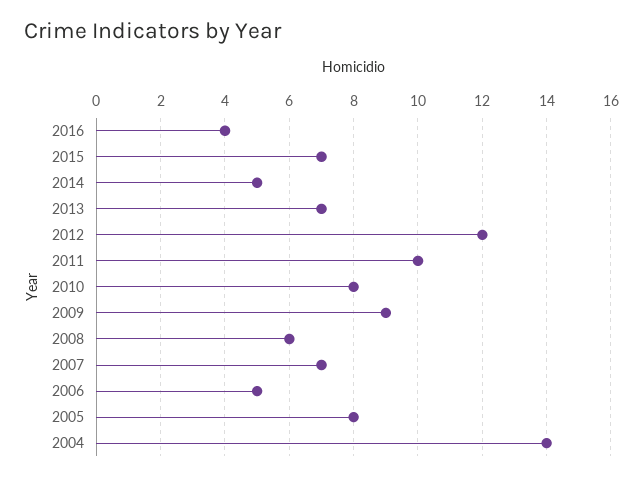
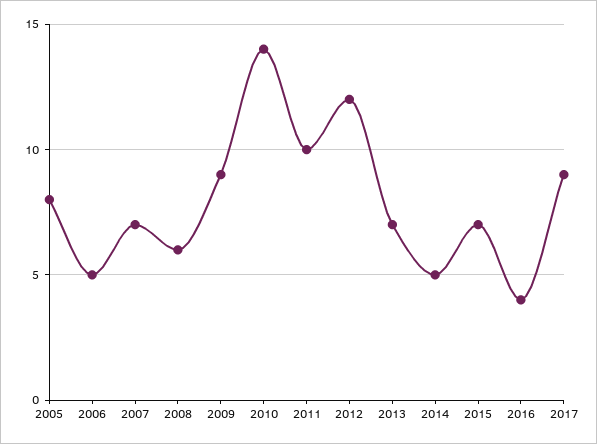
2010: 8 -> 14
2004: 14 -> none
2017: none -> 9

